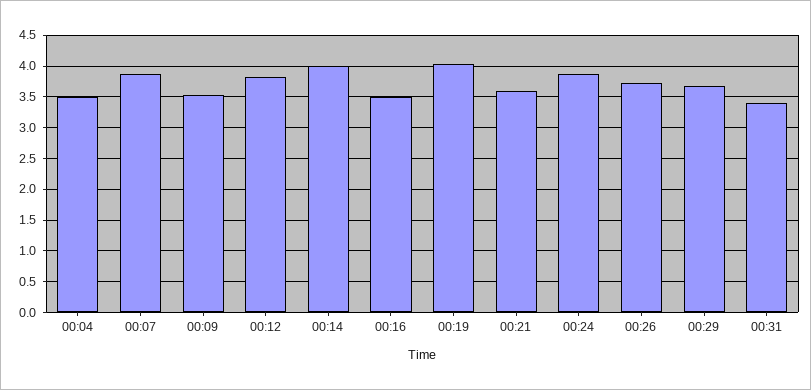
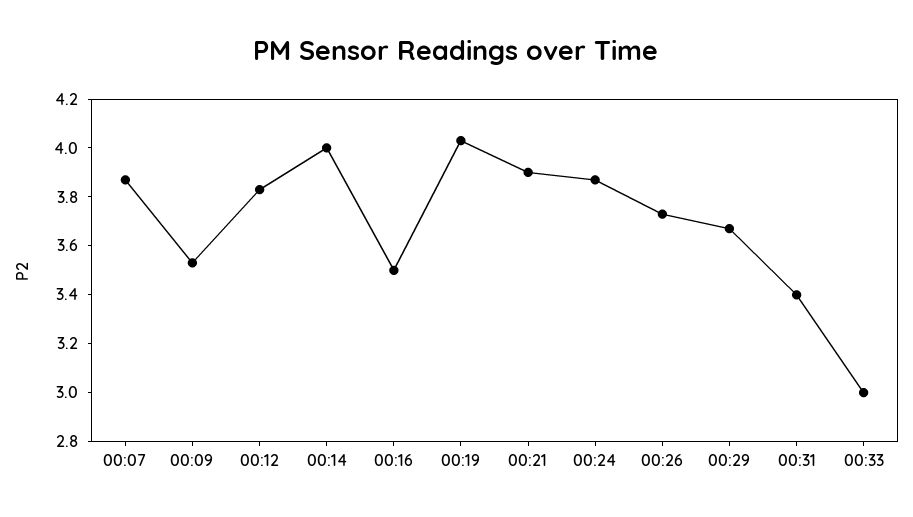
00:04: 3.5 -> none
00:21: 3.6 -> 3.9
00:33: none -> 3

